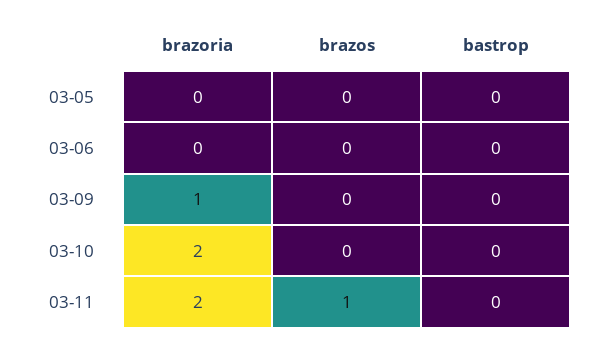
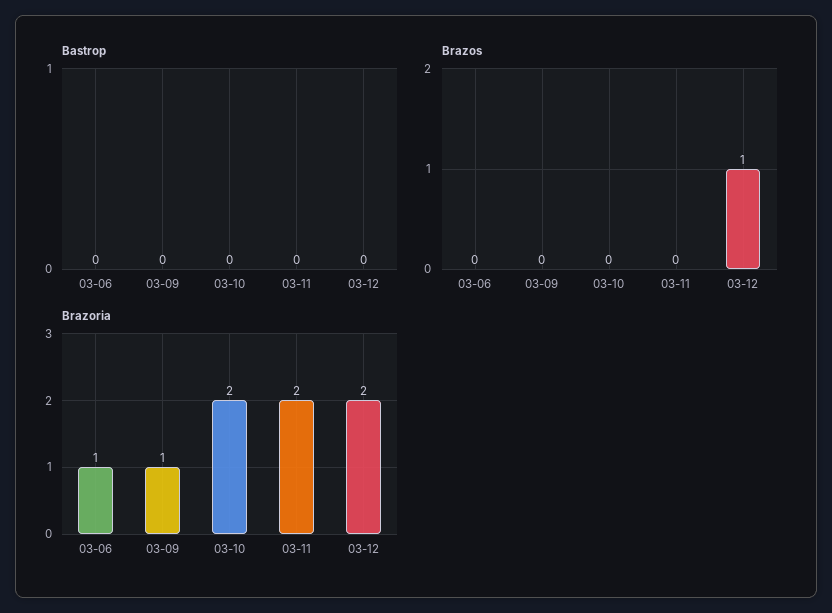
brazoria, 03-05: 0 -> none
brazos, 03-05: 0 -> none
bastrop, 03-05: 0 -> none
brazoria, 03-06: 0 -> 1
brazos, 03-11: 1 -> 0
bastrop, 03-12: none -> 0
brazos, 03-12: none -> 1
brazoria, 03-12: none -> 2

